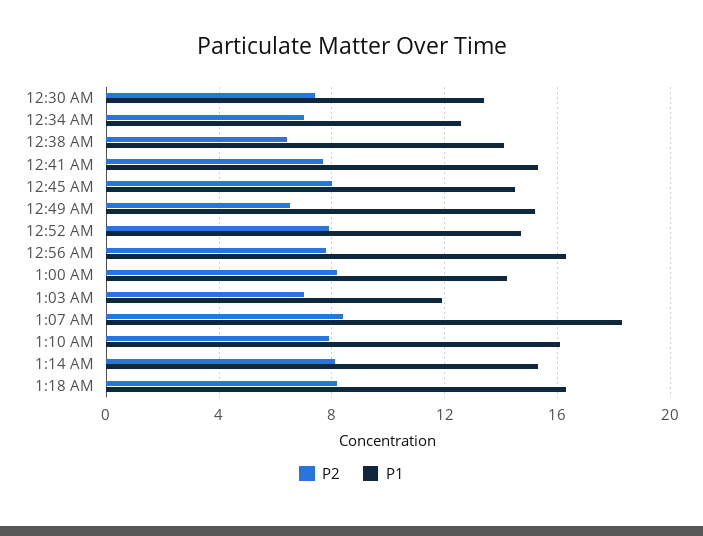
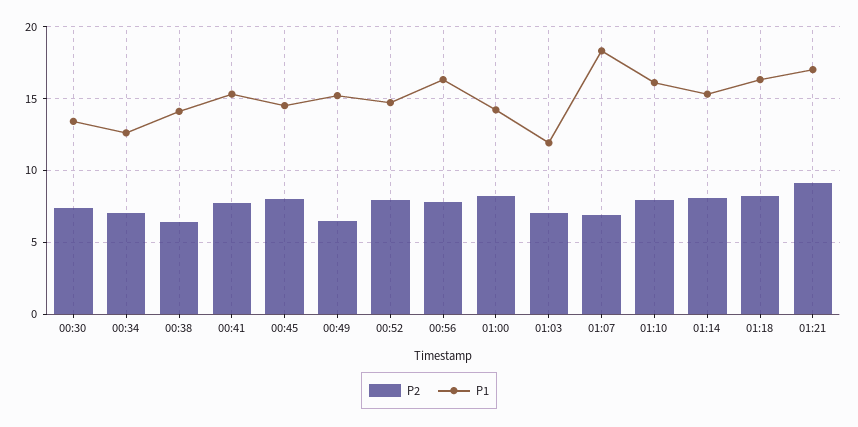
P2, 1:07 AM: 8.5 -> 7
P2, 01:21: none -> 9
P1, 01:21: none -> 17

